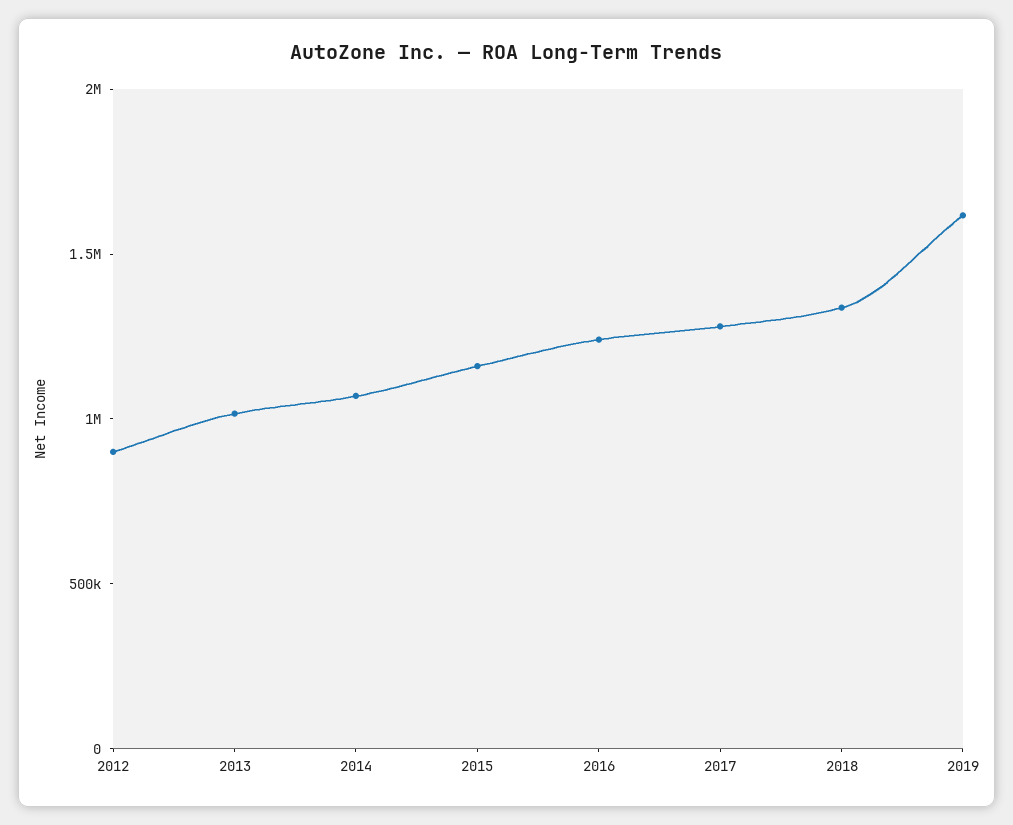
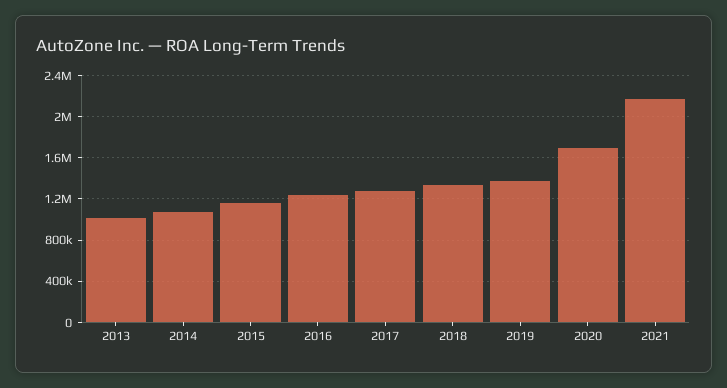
2012: 900000 -> none
2019: 1600000 -> 1400000
2020: none -> 1700000
2021: none -> 2200000

